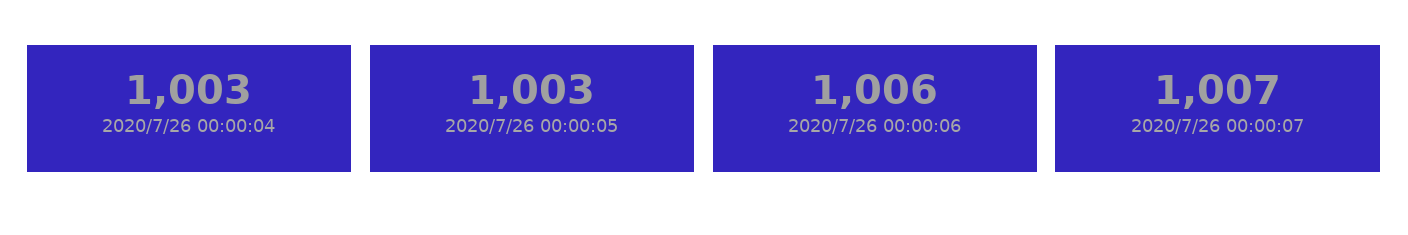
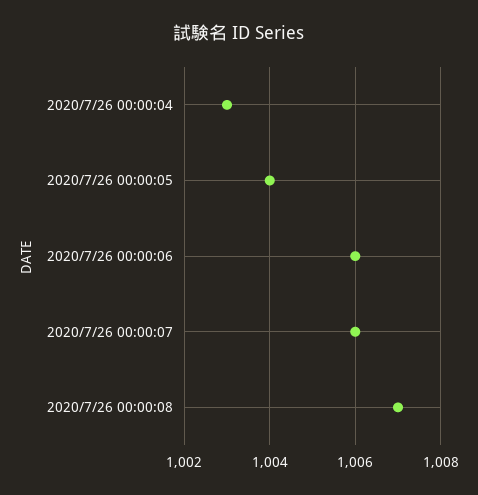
2020/7/26 00:00:05: 1003 -> 1004
2020/7/26 00:00:07: 1007 -> 1006
2020/7/26 00:00:08: none -> 1007

